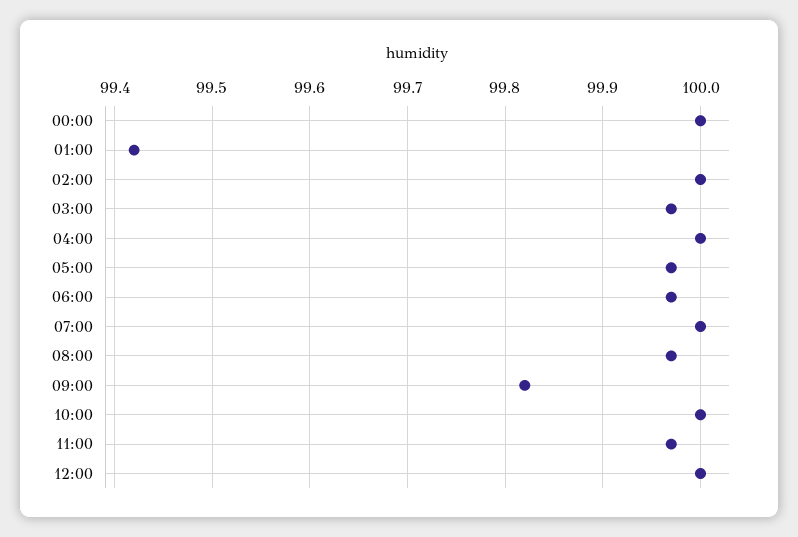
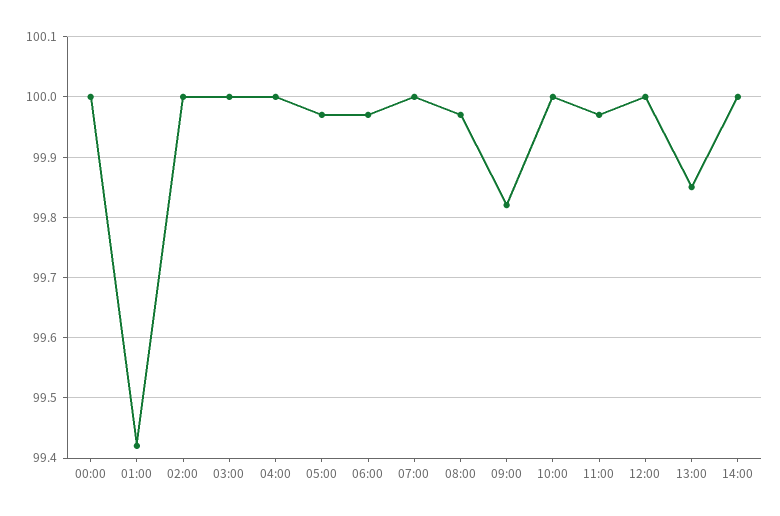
03:00: 99.97 -> 100
13:00: none -> 99.85
14:00: none -> 100

